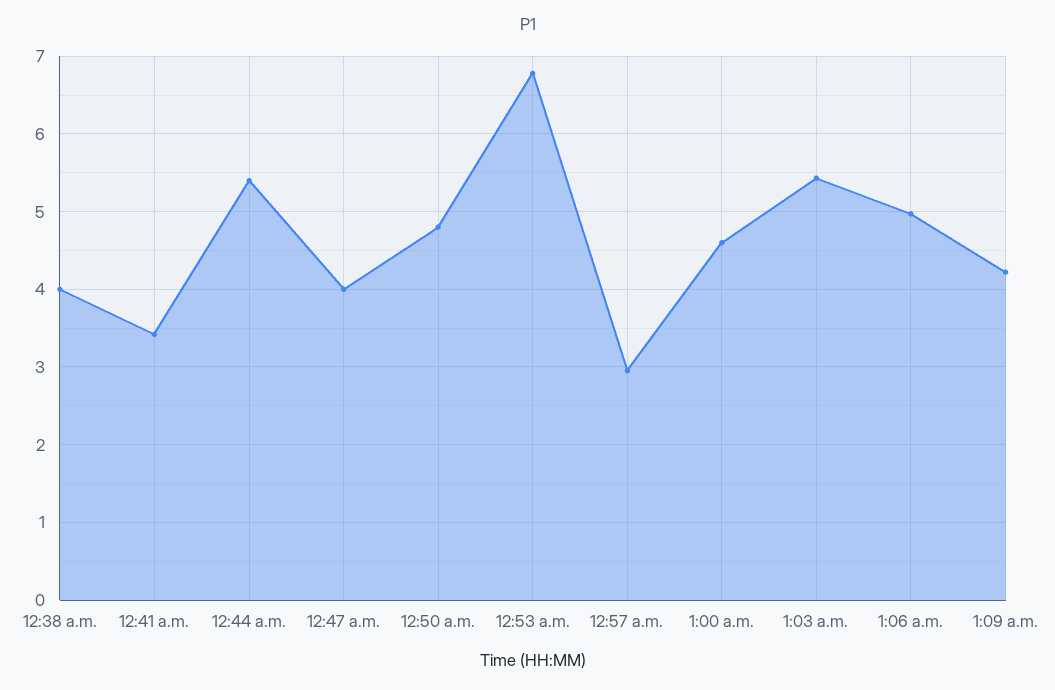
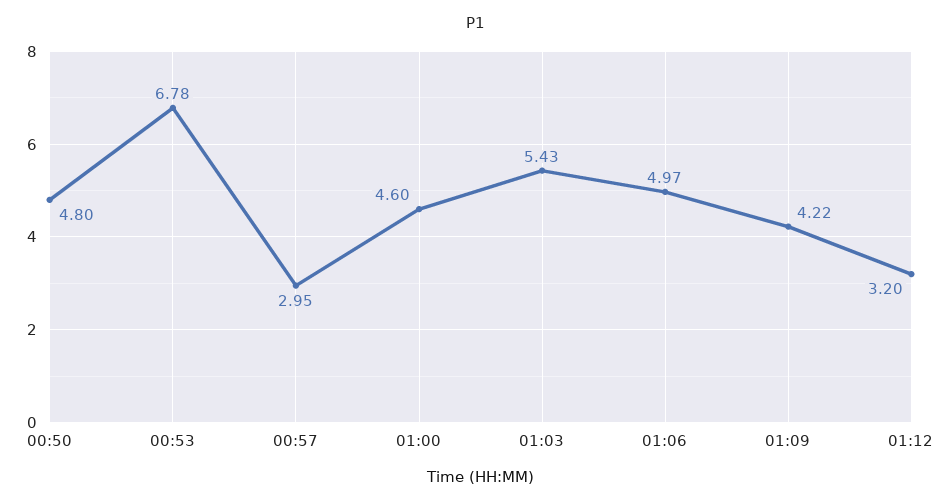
12:38 a.m.: 4 -> none
12:41 a.m.: 3.4 -> none
12:44 a.m.: 5.4 -> none
12:47 a.m.: 4 -> none
01:12: none -> 3.2

